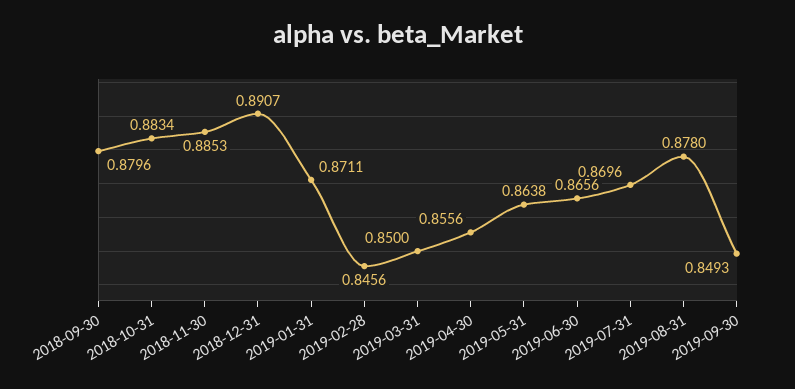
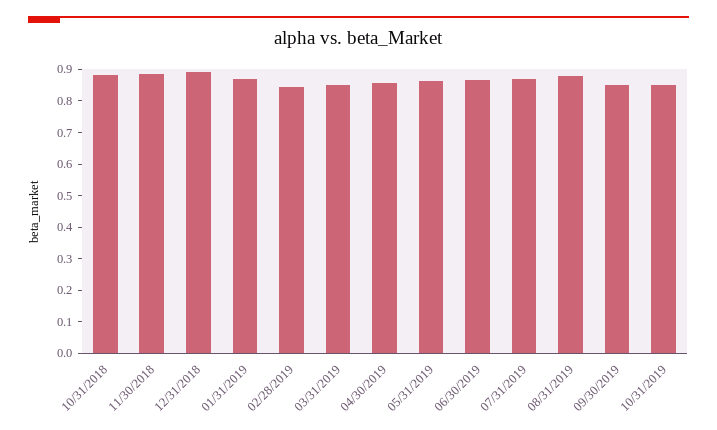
2018-09-30: 0.8796 -> none
10/31/2019: none -> 0.85

